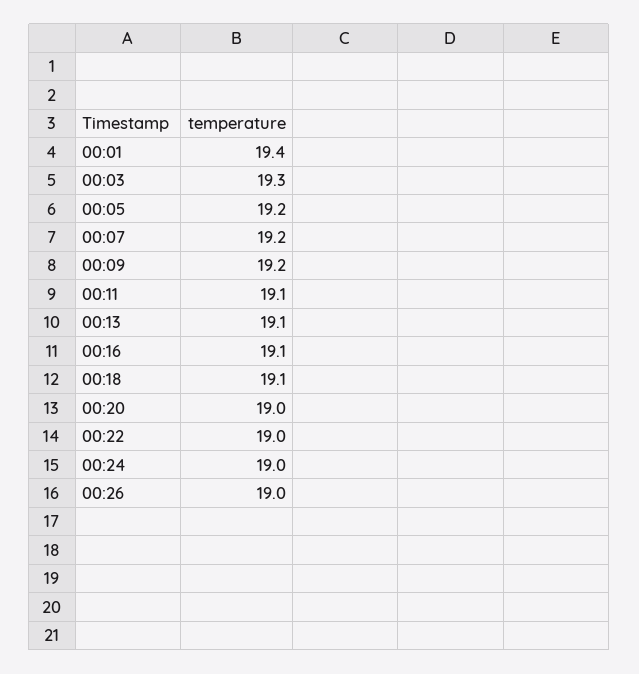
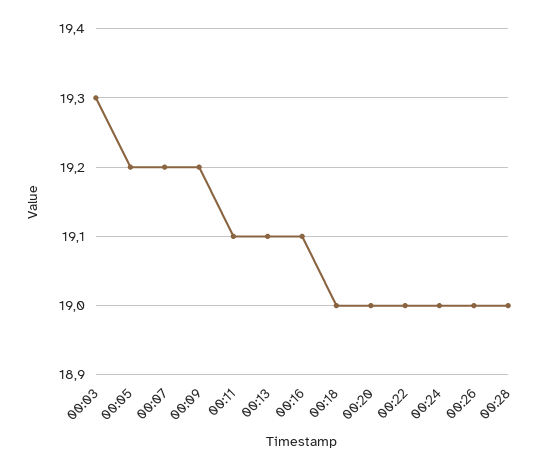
00:01: 19.4 -> none
00:18: 19.1 -> 19
00:28: none -> 19

